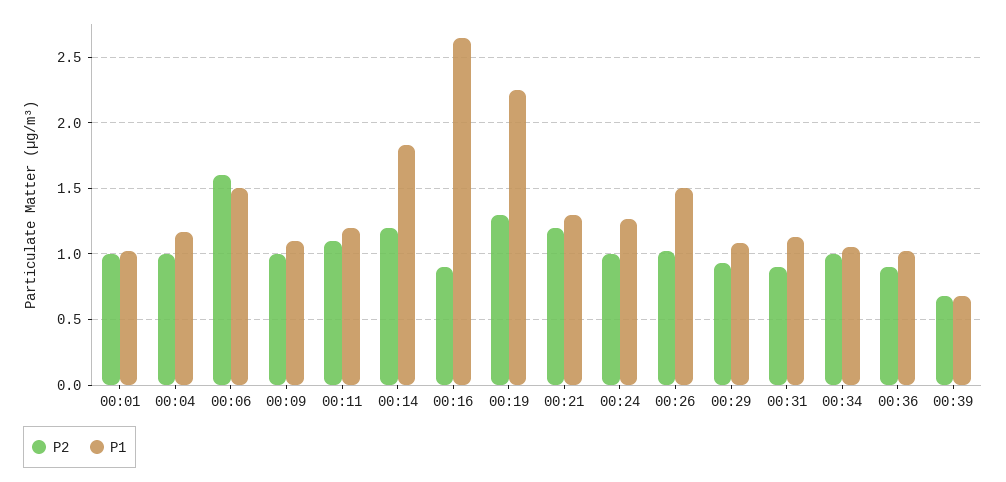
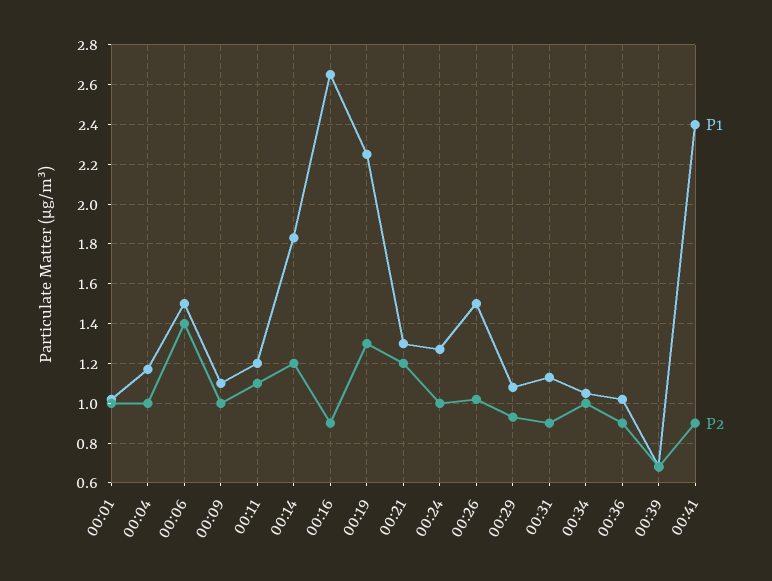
P2, 00:06: 1.6 -> 1.4
P1, 00:41: none -> 2.4
P2, 00:41: none -> 0.9

